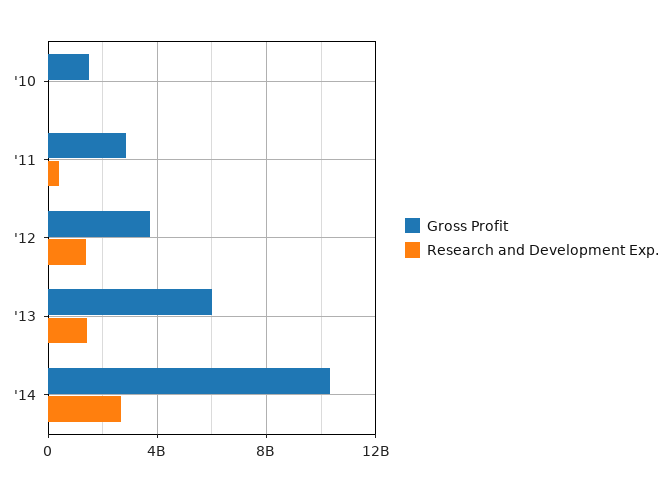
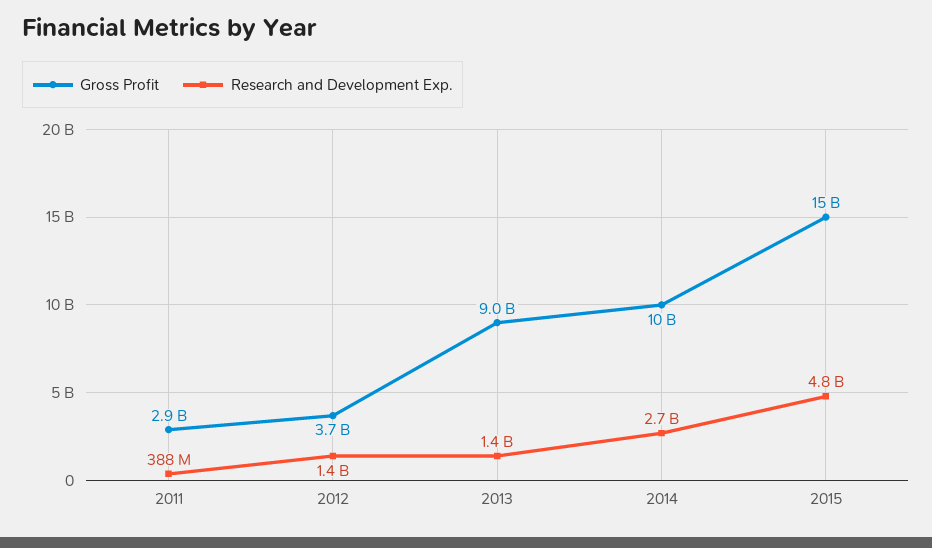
Gross Profit, '10: 1500000000 -> none
Research and Development Exp., '10: 0 -> none
Gross Profit, '13: 6000000000 -> 9000000000
Gross Profit, 2015: none -> 15000000000
Research and Development Exp., 2015: none -> 4800000000

